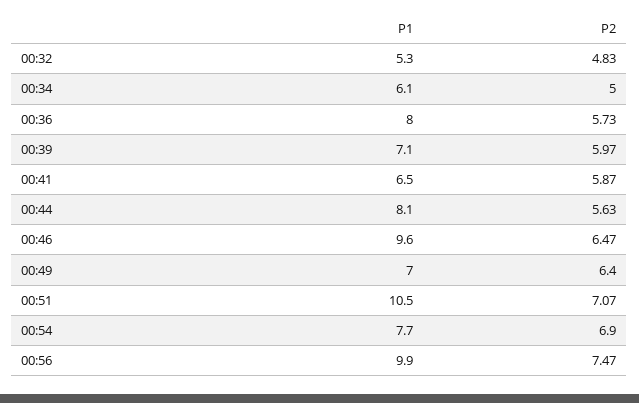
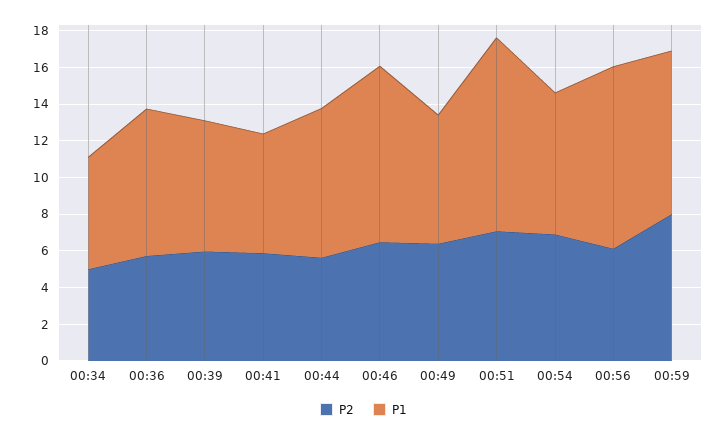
P1, 00:32: 5.3 -> none
P2, 00:32: 4.83 -> none
P2, 00:56: 7.47 -> 6
P2, 00:59: none -> 8
P1, 00:59: none -> 9

